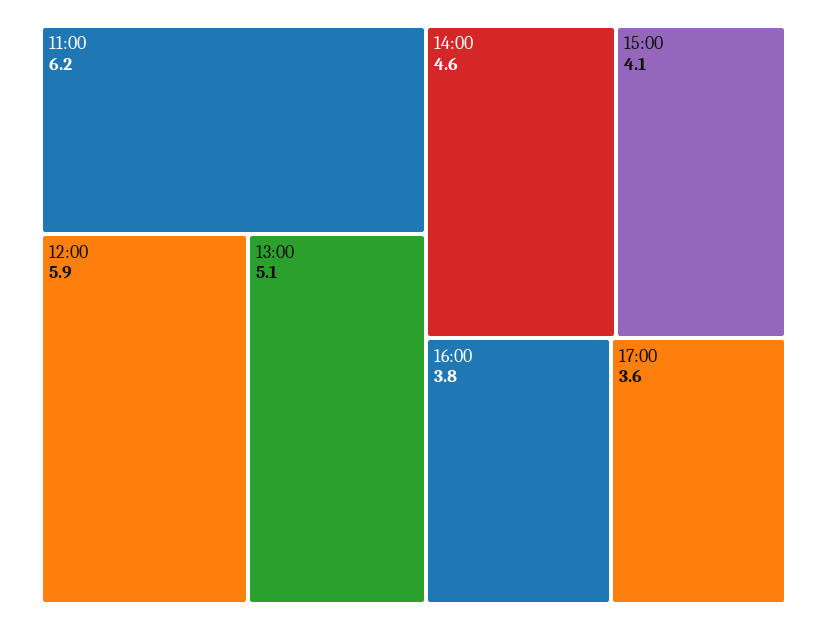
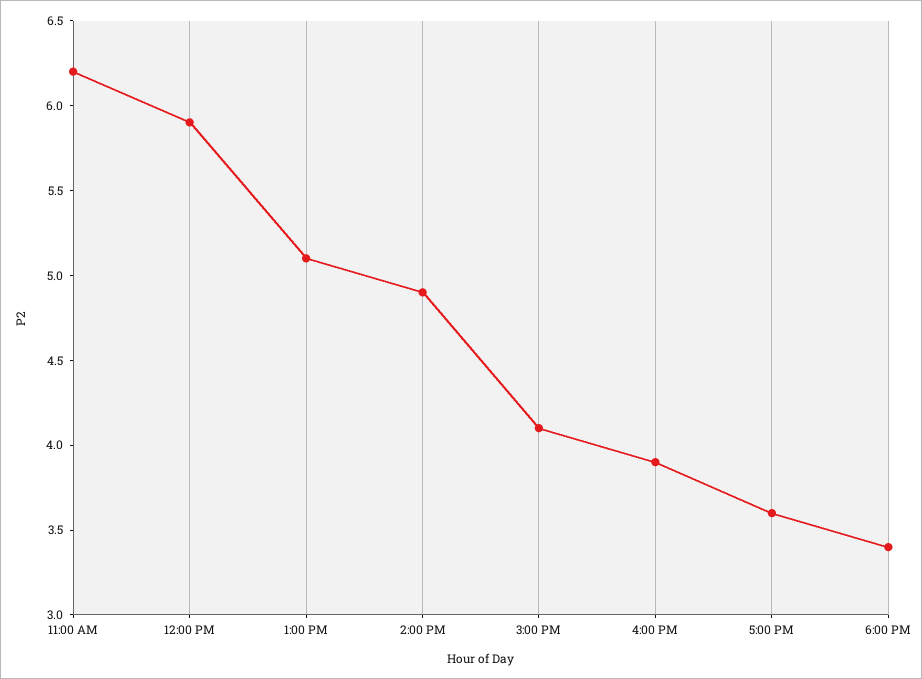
14:00: 4.6 -> 4.9
16:00: 3.8 -> 3.9
6:00 PM: none -> 3.4

